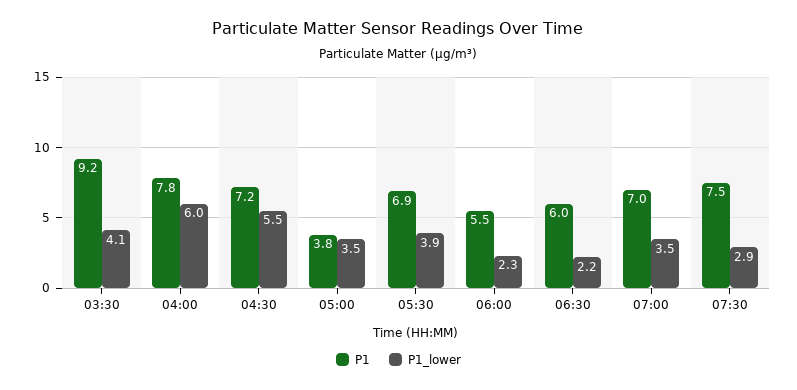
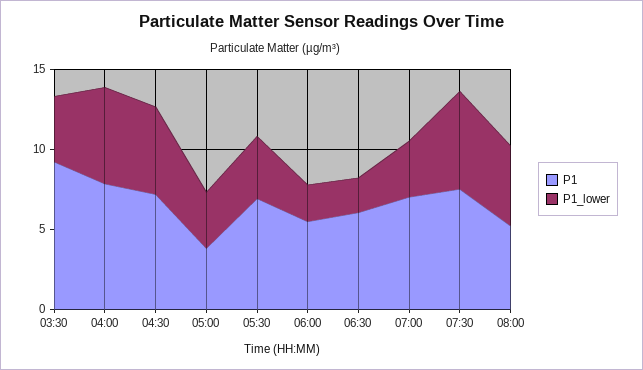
P1_lower, 07:30: 2.9 -> 6
P1, 08:00: none -> 5
P1_lower, 08:00: none -> 5

